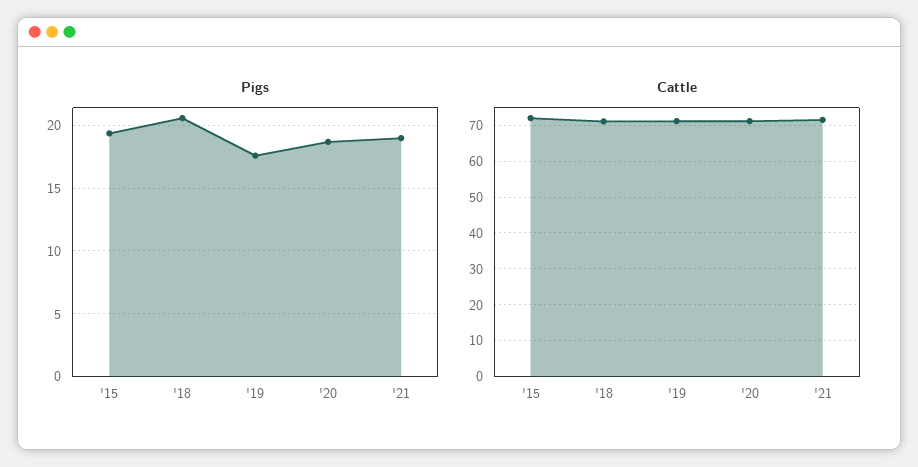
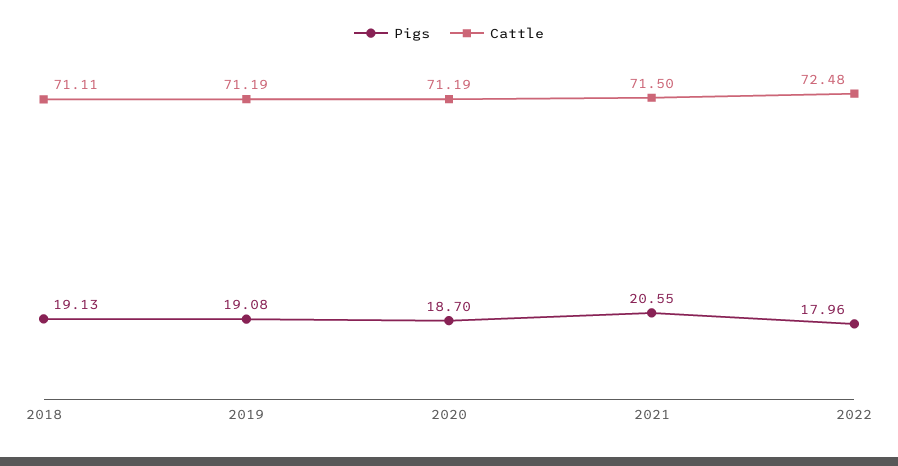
Pigs, '15: 19.5 -> none
Pigs, '18: 20.5 -> 19.13
Pigs, '19: 17.5 -> 19.08
Pigs, '21: 19 -> 20.55
Cattle, '15: 72 -> none
Pigs, 2022: none -> 17.96
Cattle, 2022: none -> 72.48

